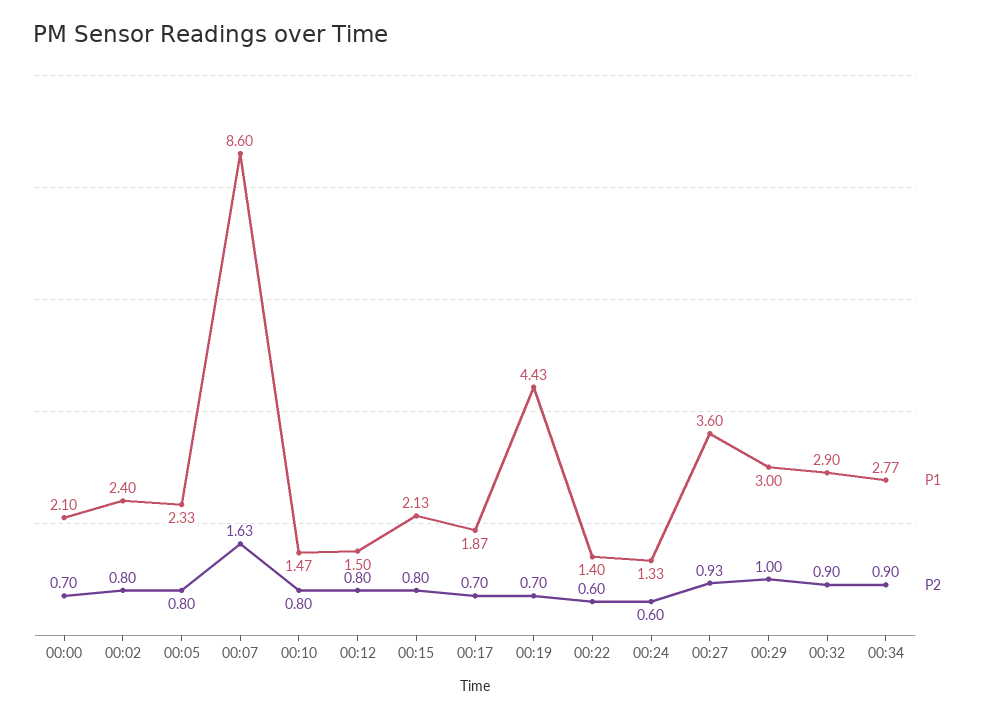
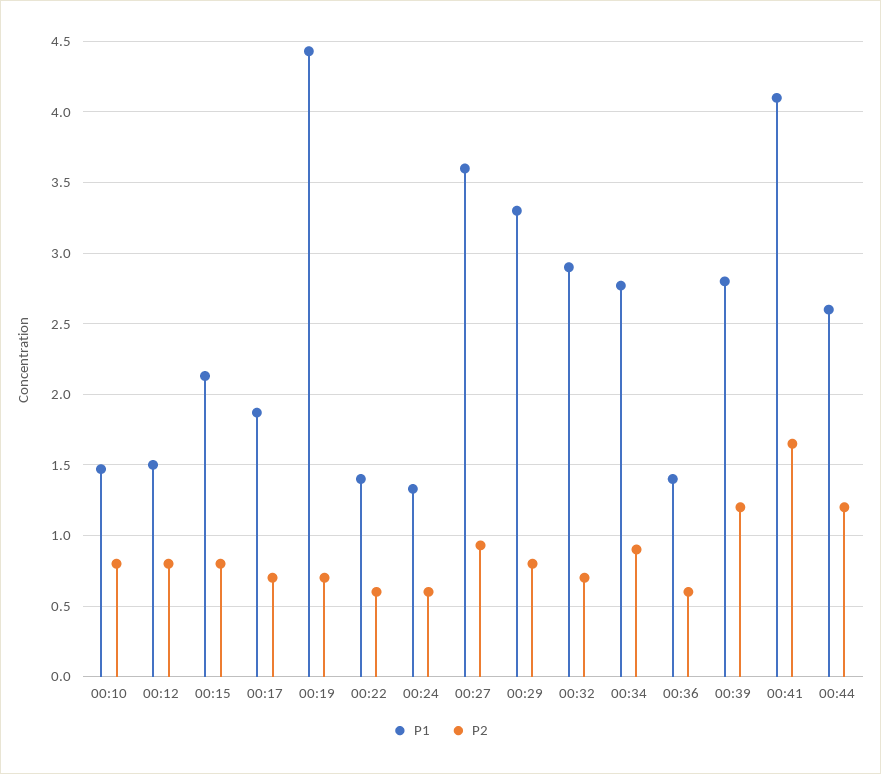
P1, 00:00: 2.1 -> none
P2, 00:00: 0.7 -> none
P1, 00:02: 2.4 -> none
P2, 00:02: 0.8 -> none
P1, 00:05: 2.33 -> none
P2, 00:05: 0.8 -> none
P1, 00:07: 8.6 -> none
P2, 00:07: 1.63 -> none
P1, 00:29: 3 -> 3.3
P2, 00:29: 1 -> 0.8
P2, 00:32: 0.9 -> 0.7
P1, 00:36: none -> 1.4
P2, 00:36: none -> 0.6
P1, 00:39: none -> 2.8
P2, 00:39: none -> 1.2
P1, 00:41: none -> 4.1
P2, 00:41: none -> 1.65
P1, 00:44: none -> 2.6
P2, 00:44: none -> 1.2

